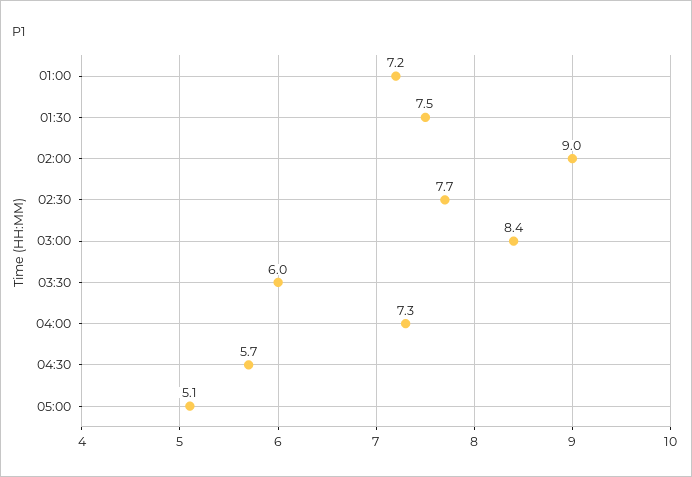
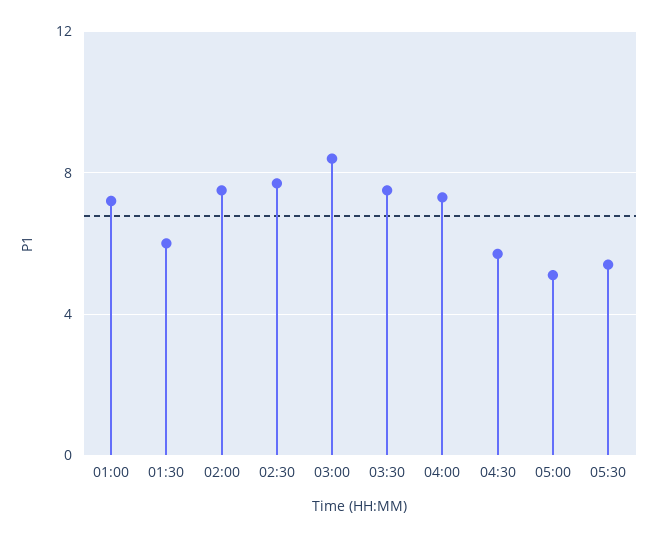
01:30: 7.5 -> 6
02:00: 9 -> 7.5
03:30: 6 -> 7.5
05:30: none -> 5.5

